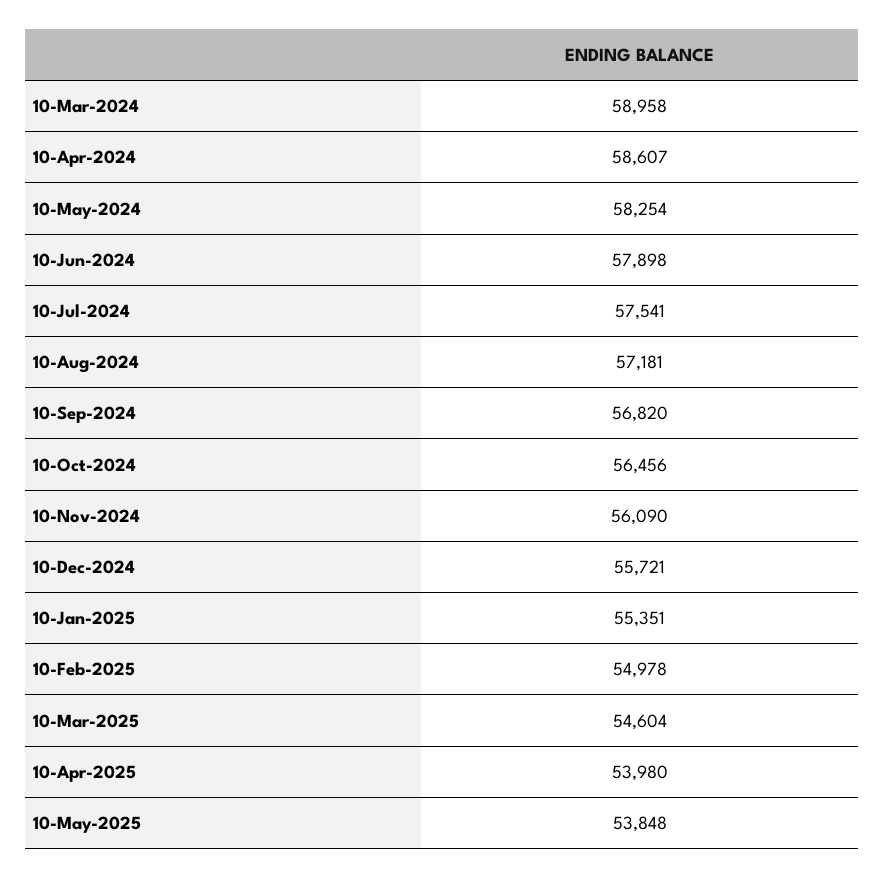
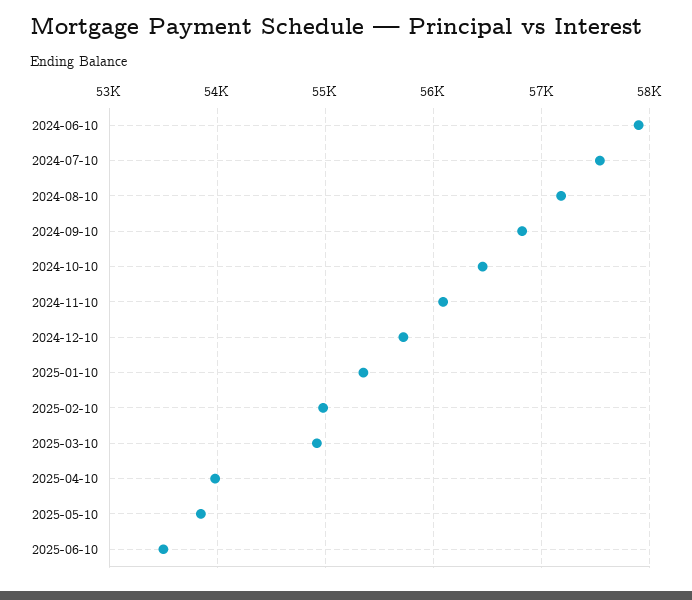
10-Mar-2024: 58958 -> none
10-Apr-2024: 58607 -> none
10-May-2024: 58254 -> none
10-Mar-2025: 54604 -> 54900
2025-06-10: none -> 53500

